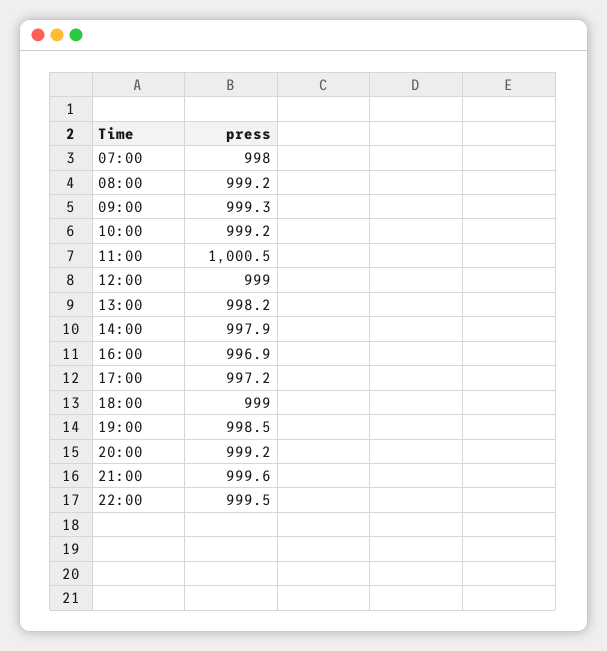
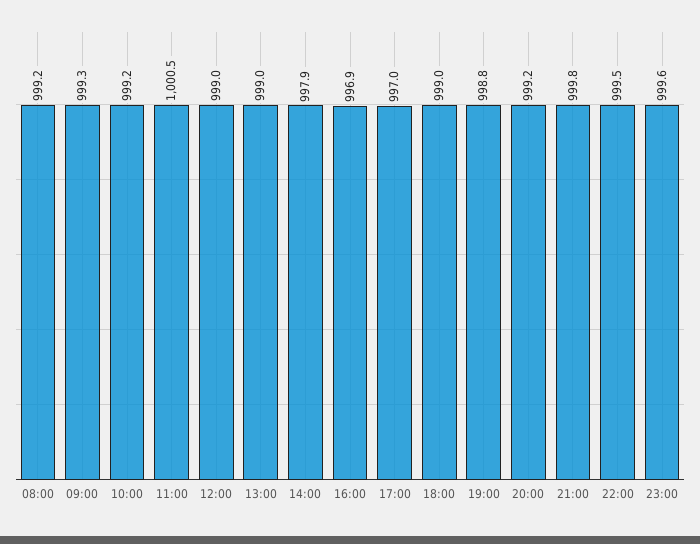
07:00: 998 -> none
13:00: 998.2 -> 999
17:00: 997.2 -> 997
19:00: 998.5 -> 998.8
21:00: 999.6 -> 999.8
23:00: none -> 999.6

